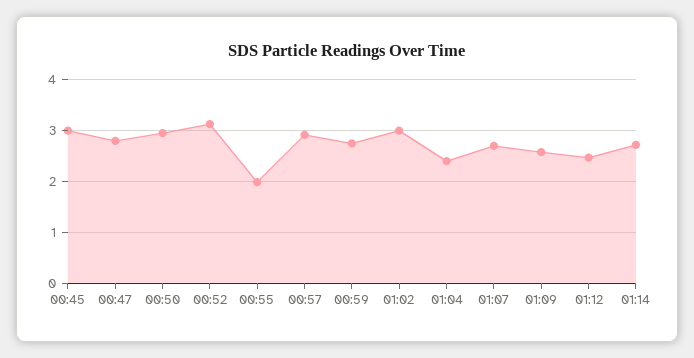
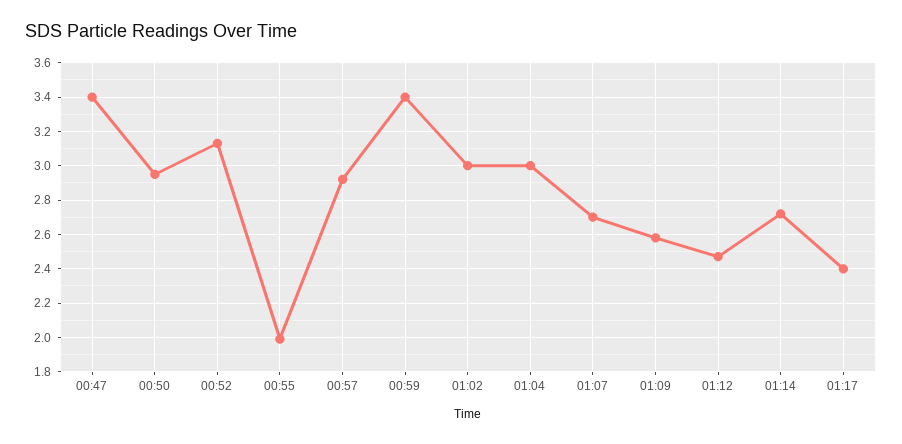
00:45: 3 -> none
00:47: 2.8 -> 3.4
00:59: 2.8 -> 3.4
01:04: 2.4 -> 3
01:17: none -> 2.4

